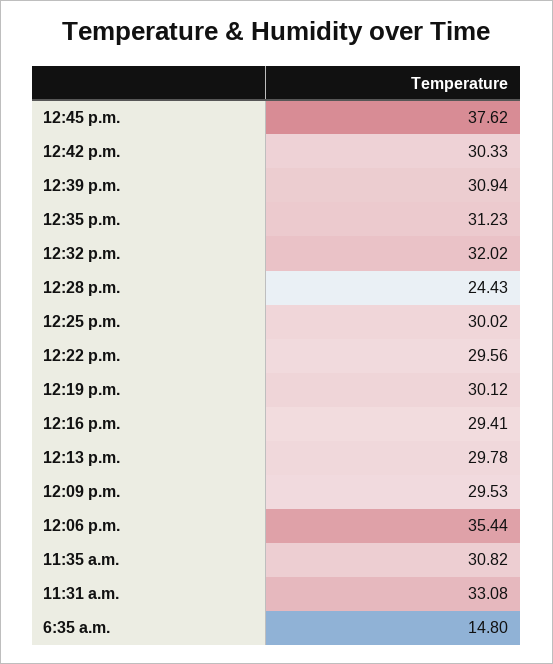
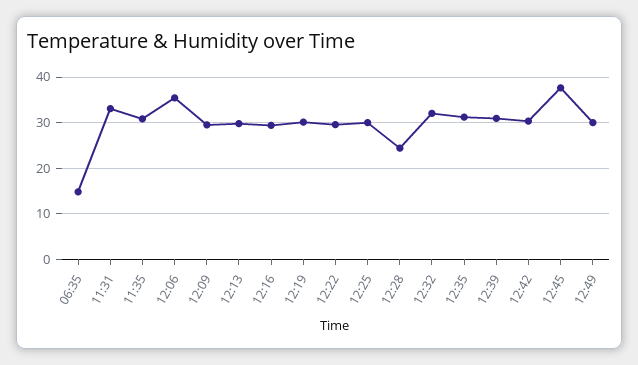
12:49: none -> 30

